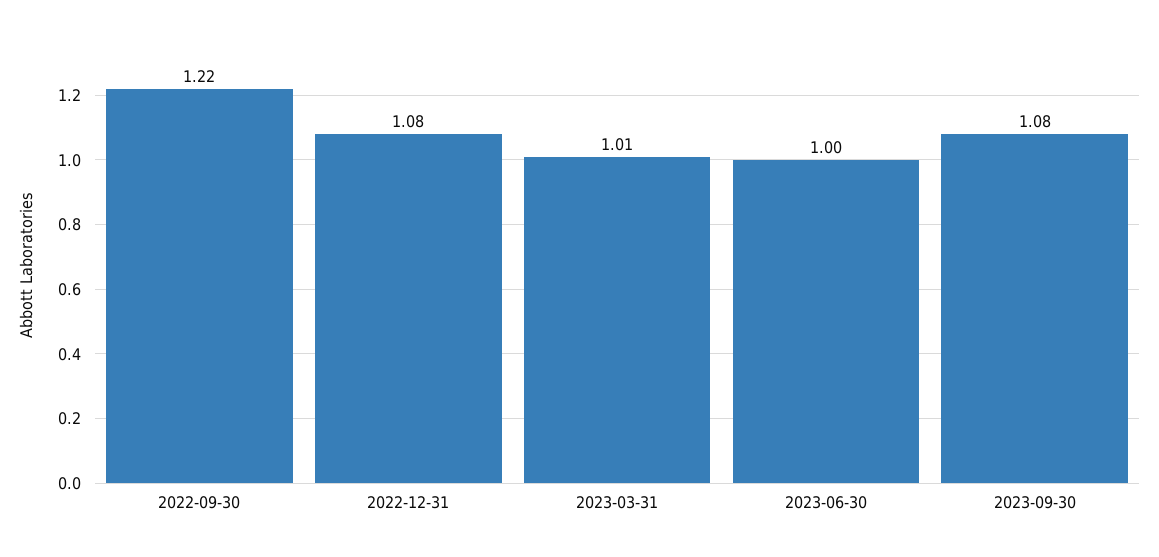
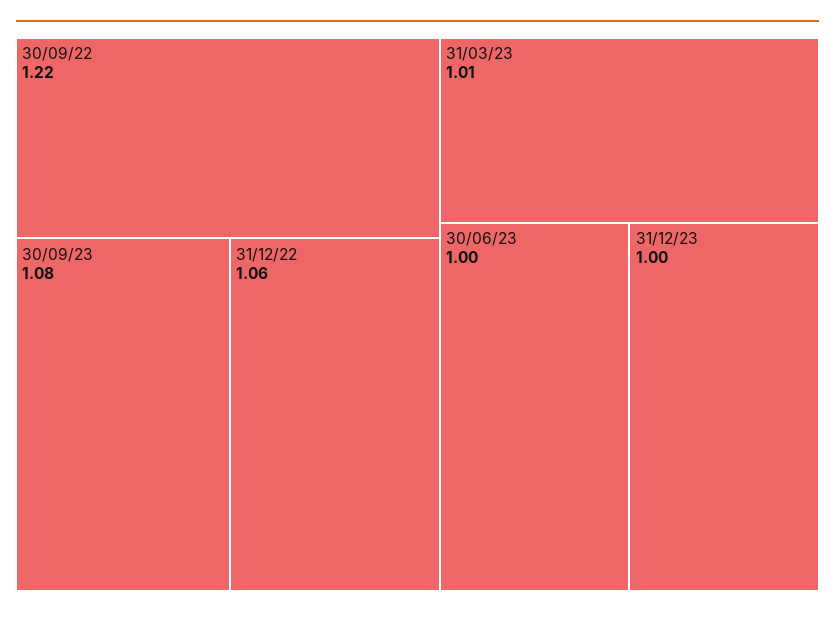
2022-12-31: 1.08 -> 1.06
31/12/23: none -> 1

